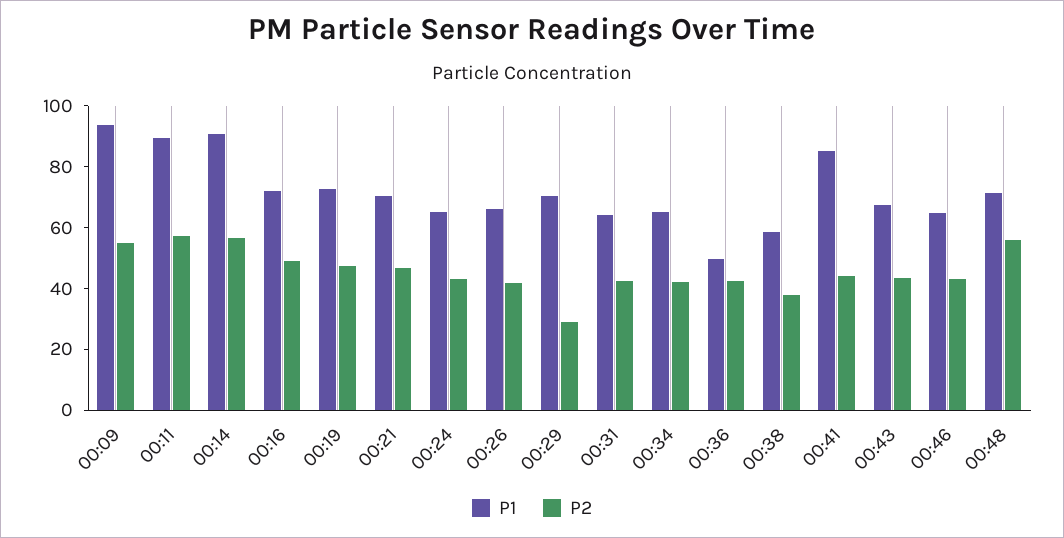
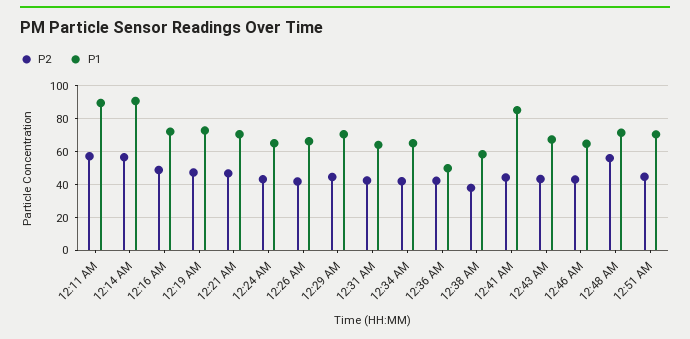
P1, 00:09: 95 -> none
P2, 00:09: 55 -> none
P2, 00:29: 30 -> 45
P2, 12:51 AM: none -> 45
P1, 12:51 AM: none -> 70

